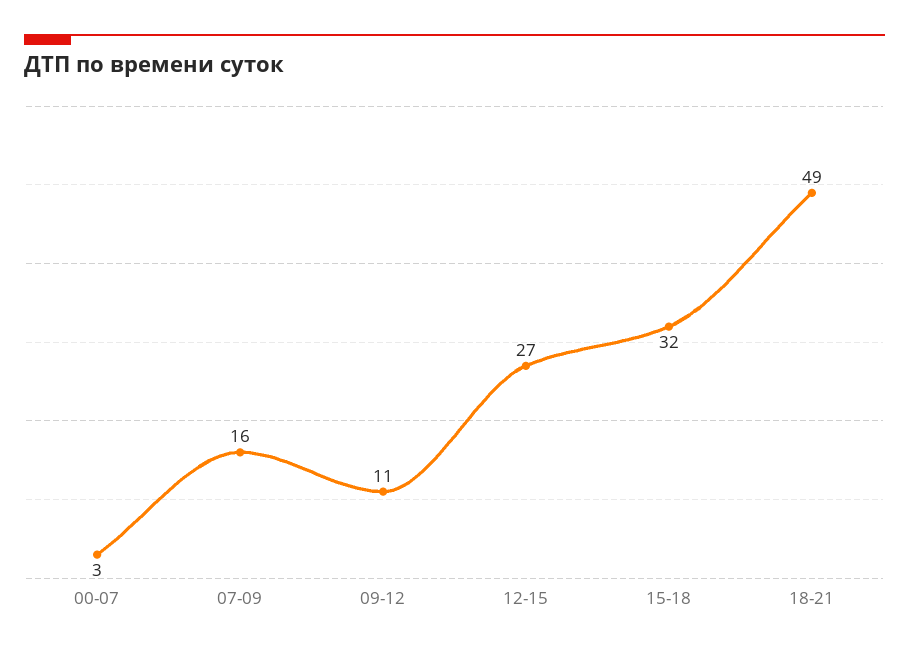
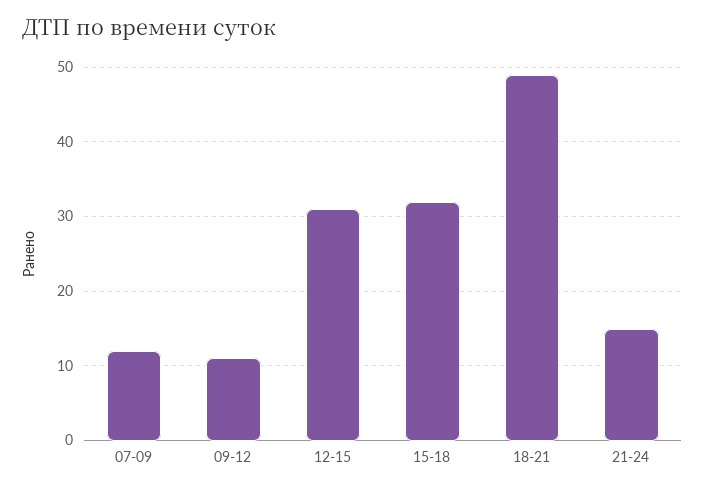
00-07: 3 -> none
07-09: 16 -> 12
12-15: 27 -> 31
21-24: none -> 15

